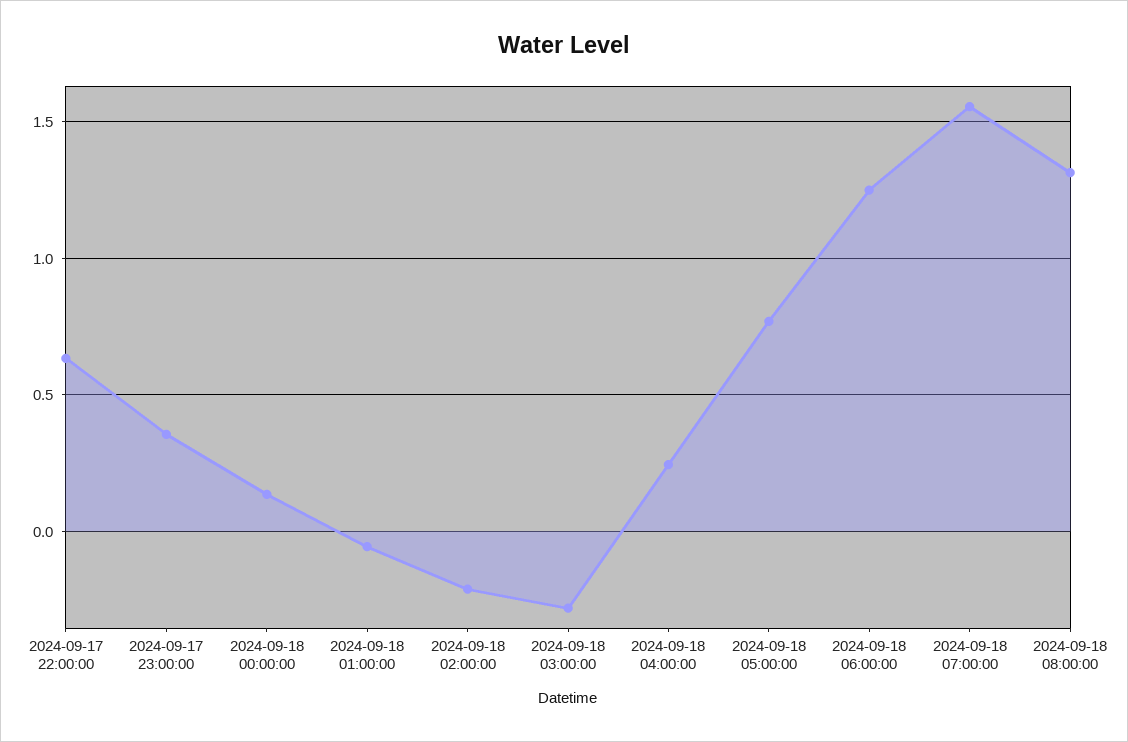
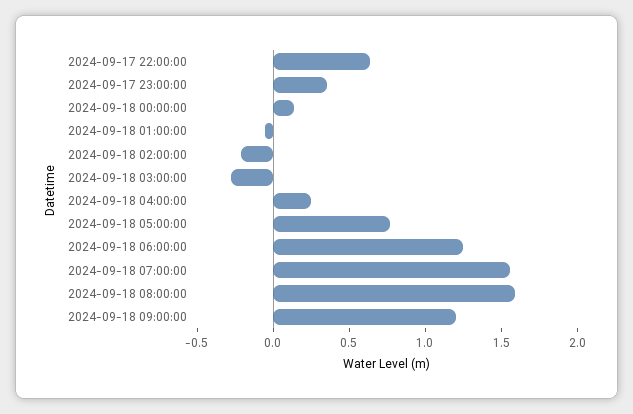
2024-09-18 08:00:00: 1.3 -> 1.6
2024-09-18 09:00:00: none -> 1.2

